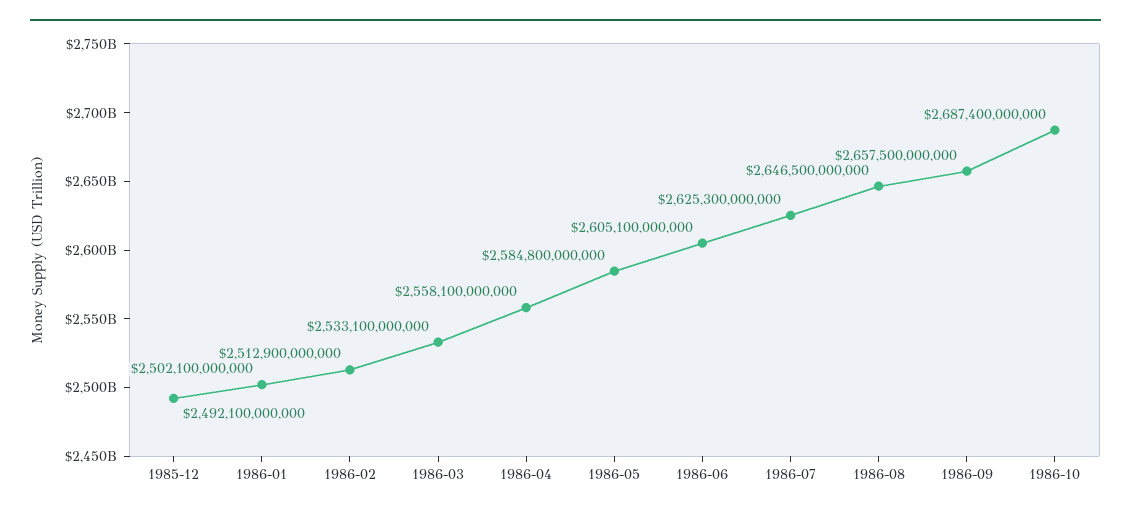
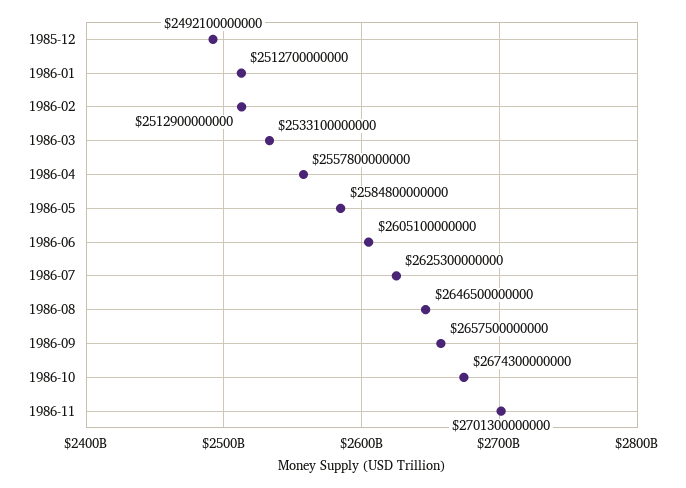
1986-01: 2502100000000 -> 2512700000000
1986-04: 2558100000000 -> 2557800000000
1986-10: 2687400000000 -> 2674300000000
1986-11: none -> 2701300000000

